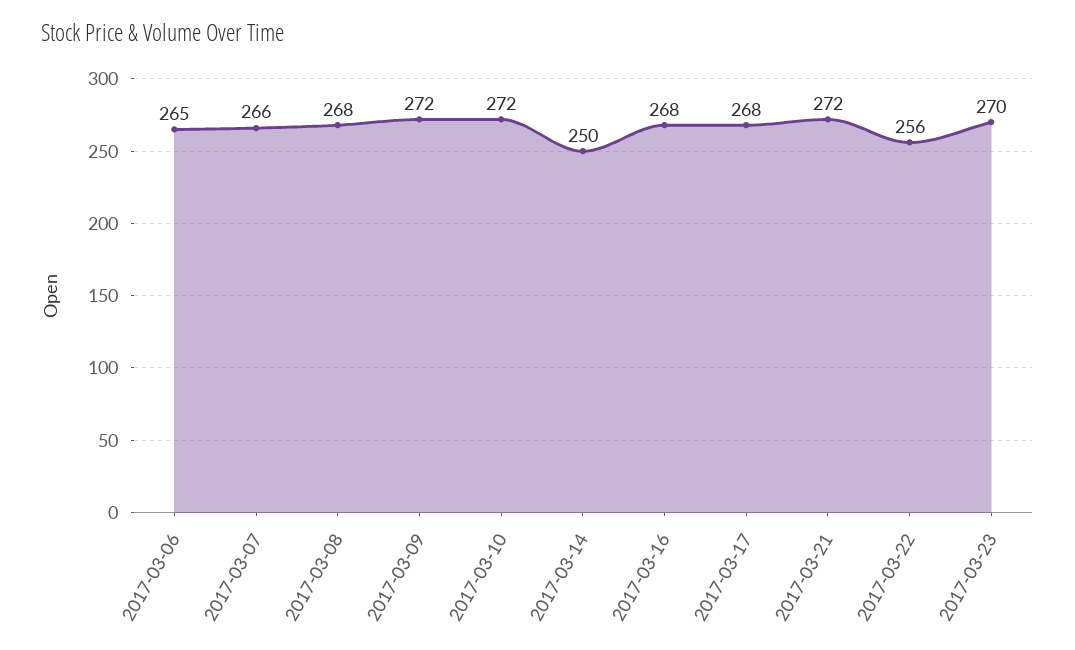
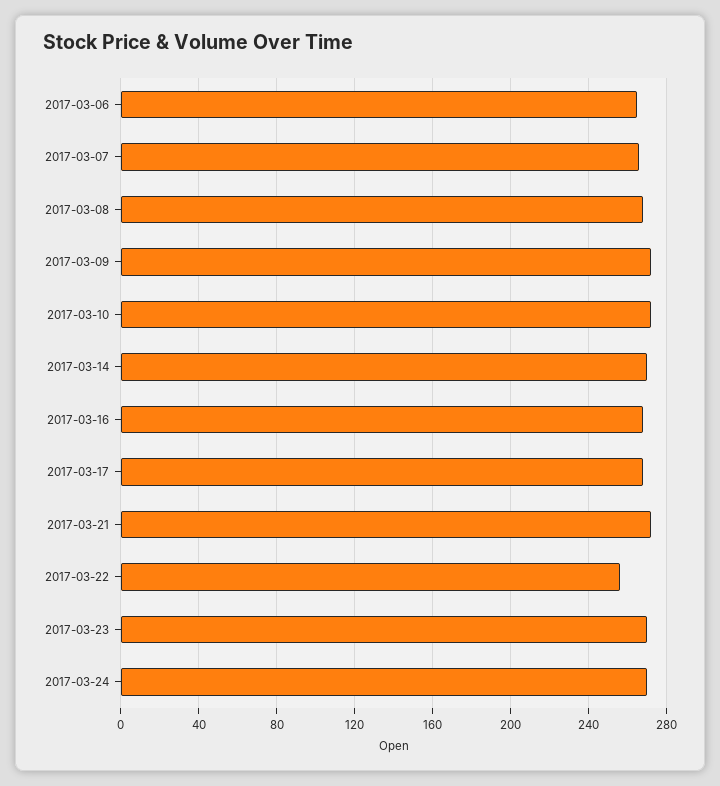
2017-03-14: 250 -> 270
2017-03-24: none -> 270

